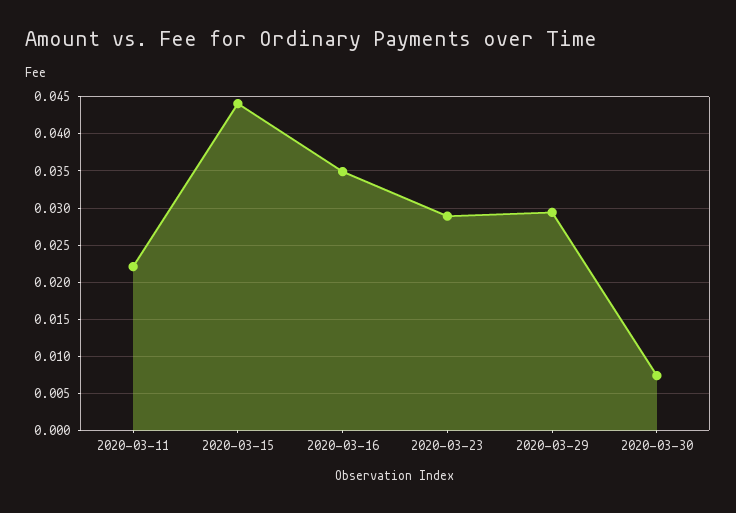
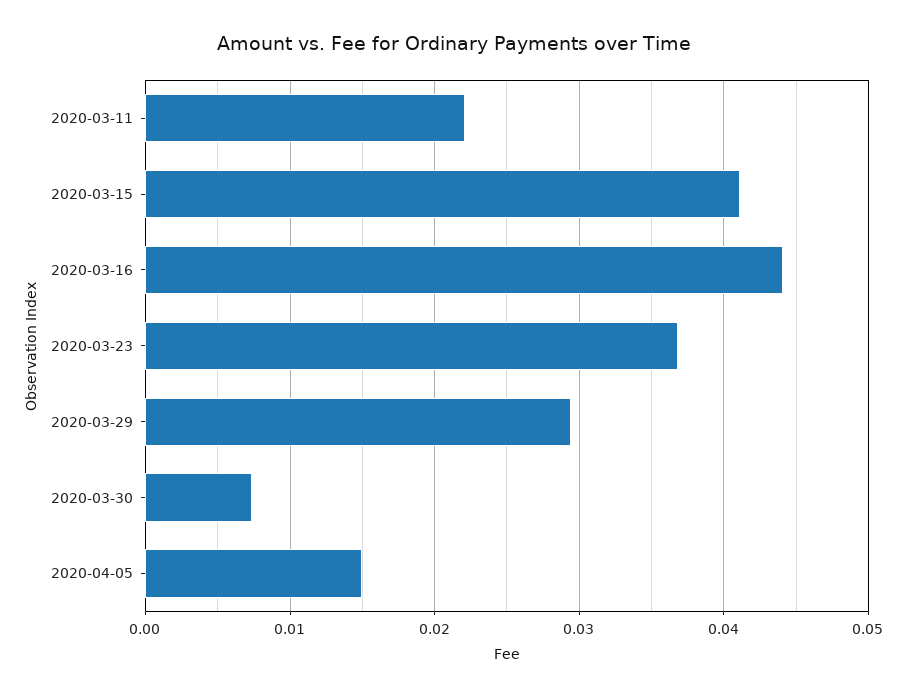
2020-03-15: 0.044 -> 0.041
2020-03-16: 0.035 -> 0.044
2020-03-23: 0.029 -> 0.037
2020-04-05: none -> 0.015

